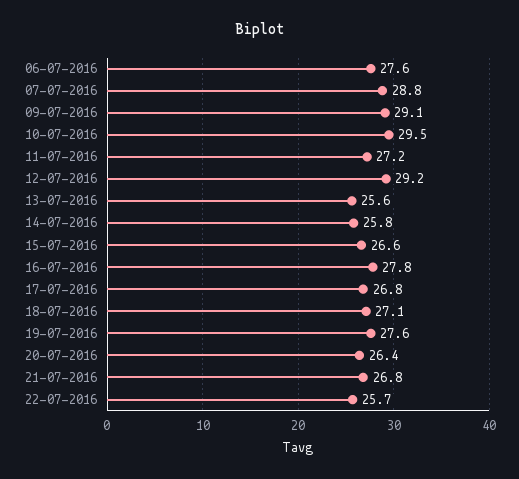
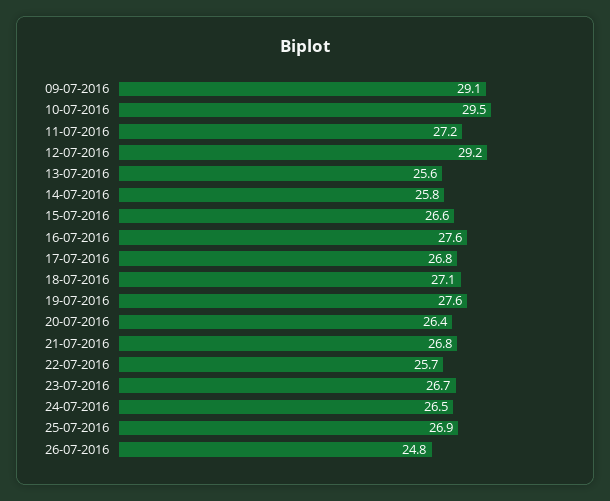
06-07-2016: 27.6 -> none
07-07-2016: 28.8 -> none
16-07-2016: 27.8 -> 27.6
23-07-2016: none -> 26.7
24-07-2016: none -> 26.5
25-07-2016: none -> 26.9
26-07-2016: none -> 24.8

